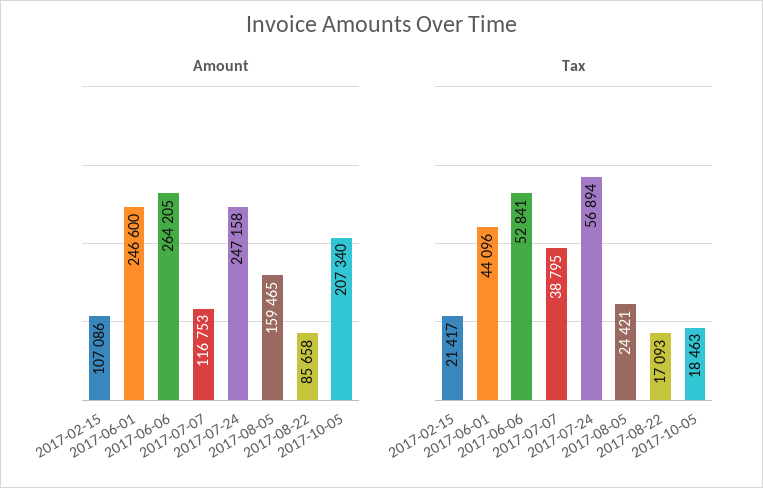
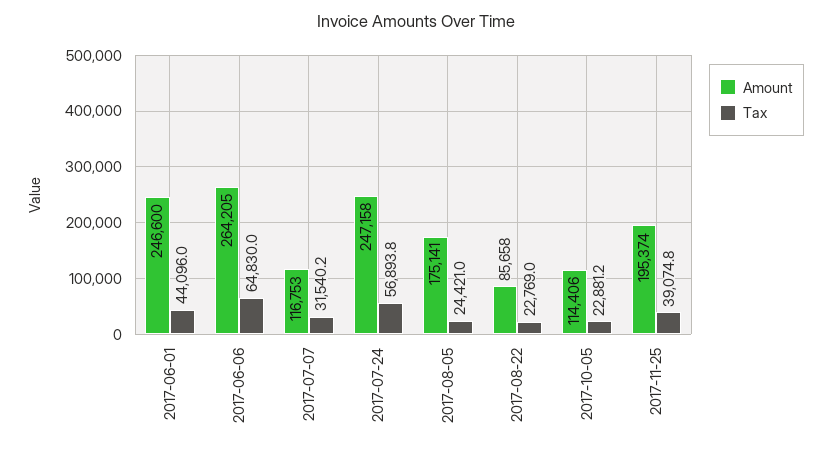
Amount, 2017-02-15: 107086 -> none
Amount, 2017-08-05: 159465 -> 175141
Amount, 2017-10-05: 207340 -> 114406
Tax, 2017-02-15: 21417 -> none
Tax, 2017-06-06: 52841 -> 64830
Tax, 2017-07-07: 38795 -> 31540.2
Tax, 2017-08-22: 17093 -> 22769
Tax, 2017-10-05: 18463 -> 22881.2
Amount, 2017-11-25: none -> 195374
Tax, 2017-11-25: none -> 39074.8

